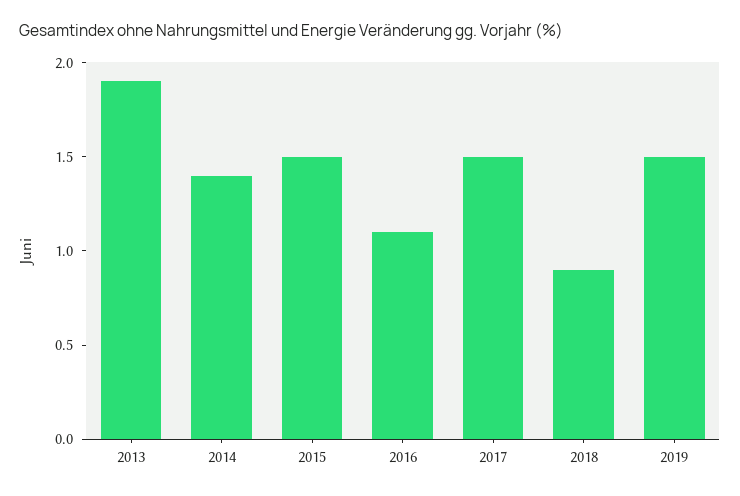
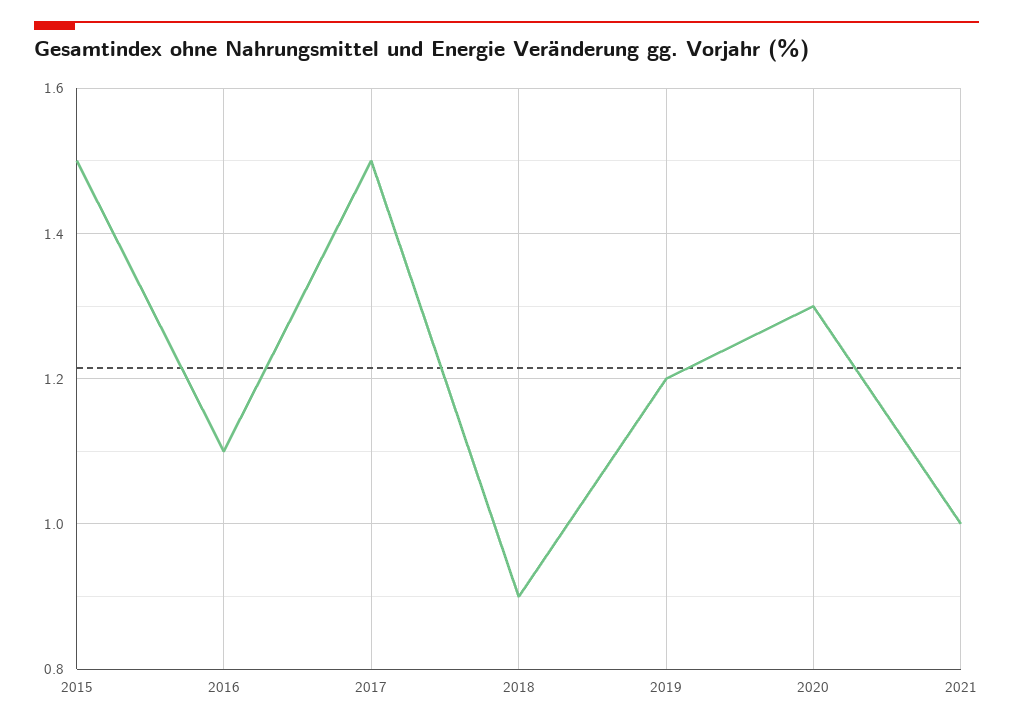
2013: 1.9 -> none
2014: 1.4 -> none
2019: 1.5 -> 1.2
2020: none -> 1.3
2021: none -> 1

